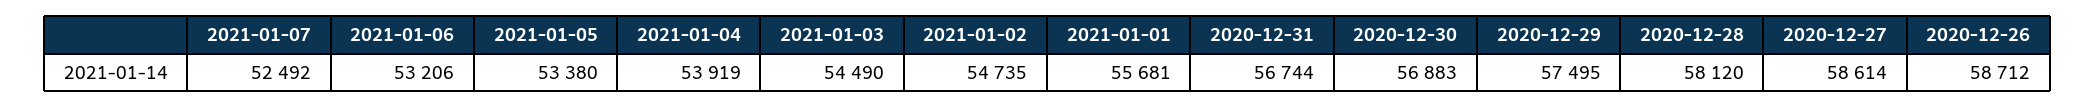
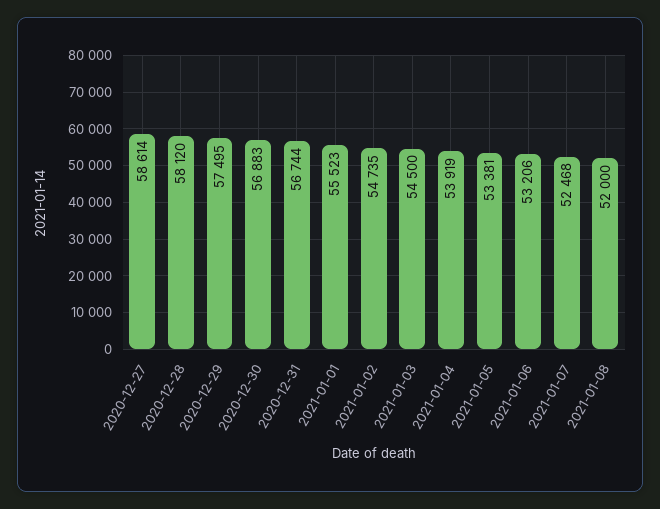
2021-01-07: 52492 -> 52468
2021-01-05: 53380 -> 53381
2021-01-03: 54490 -> 54500
2021-01-01: 55681 -> 55523
2020-12-26: 58712 -> none
2021-01-08: none -> 52000

